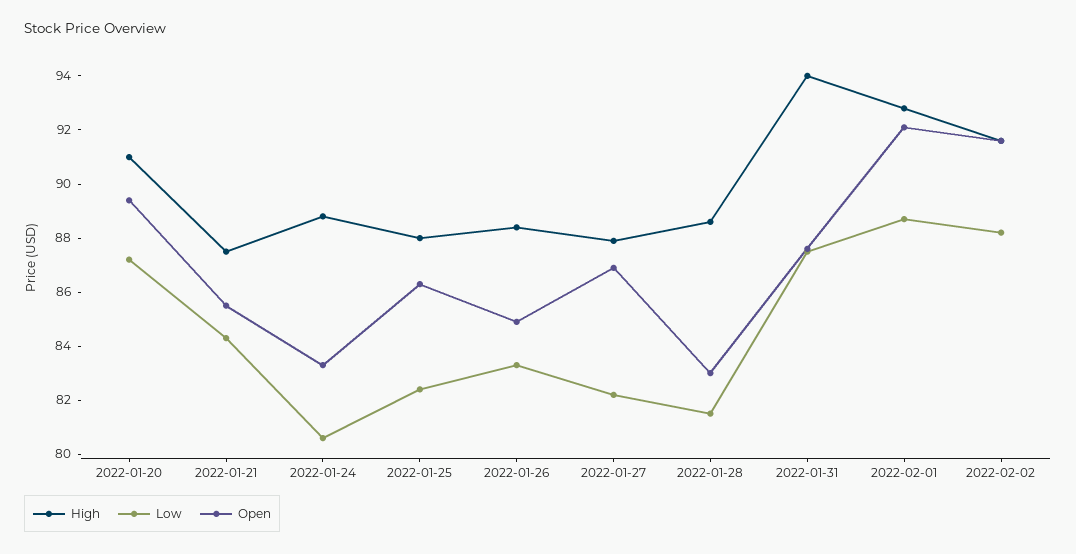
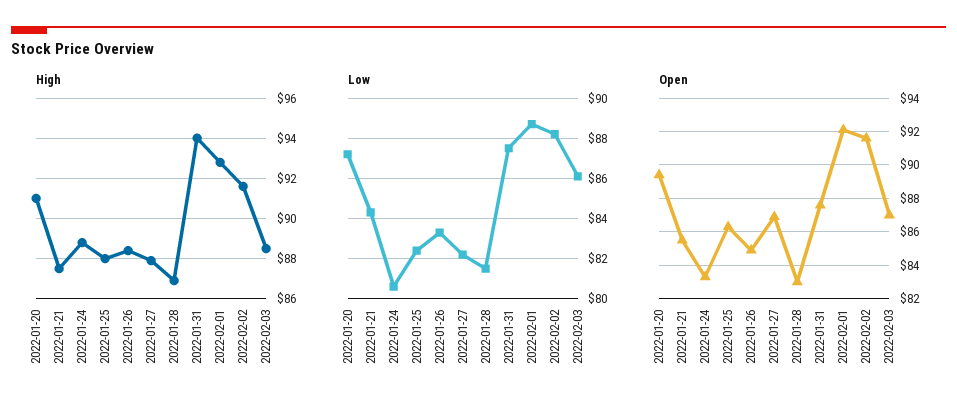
High, 2022-01-28: 88.5 -> 87
High, 2022-02-03: none -> 88.5
Low, 2022-02-03: none -> 86
Open, 2022-02-03: none -> 87

